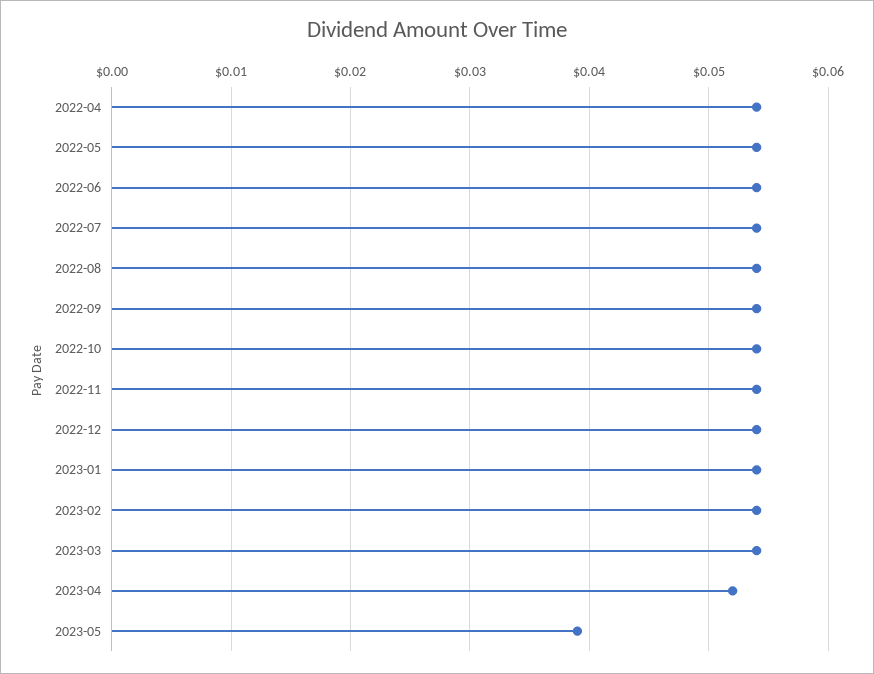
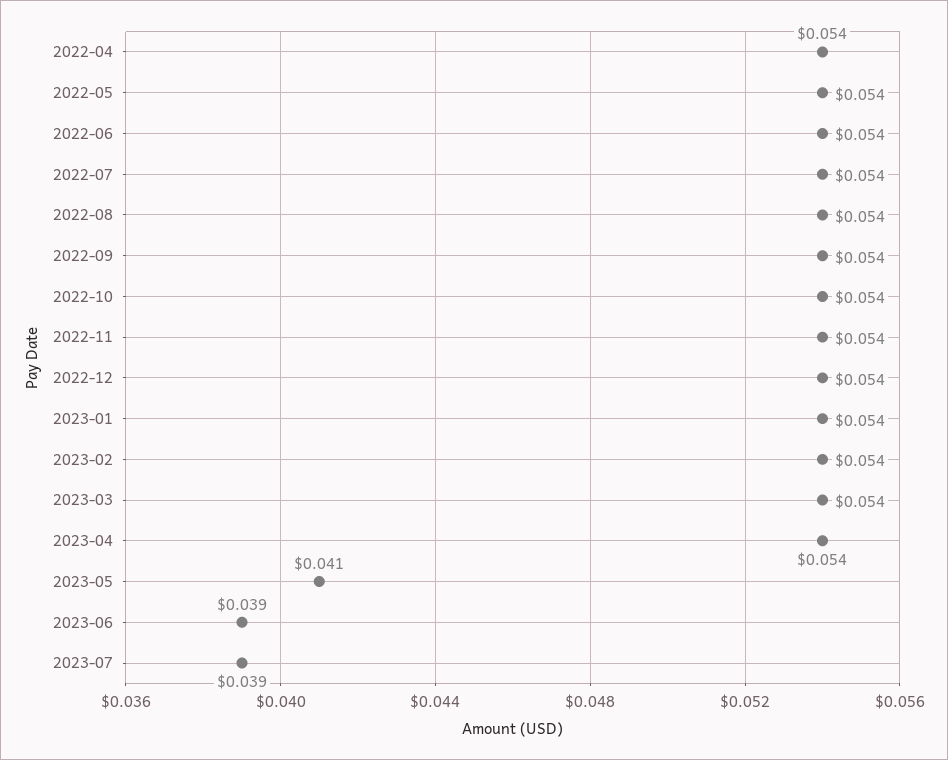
2023-04: 0.052 -> 0.054
2023-05: 0.039 -> 0.041
2023-06: none -> 0.039
2023-07: none -> 0.039

